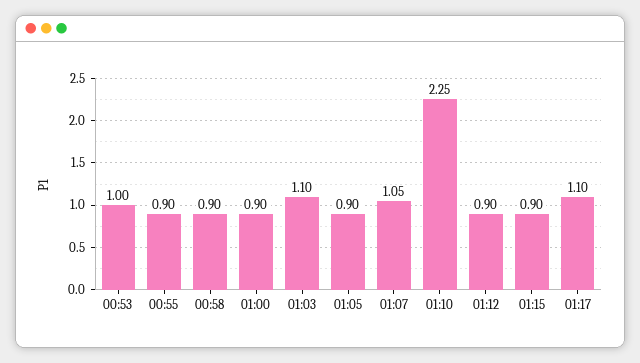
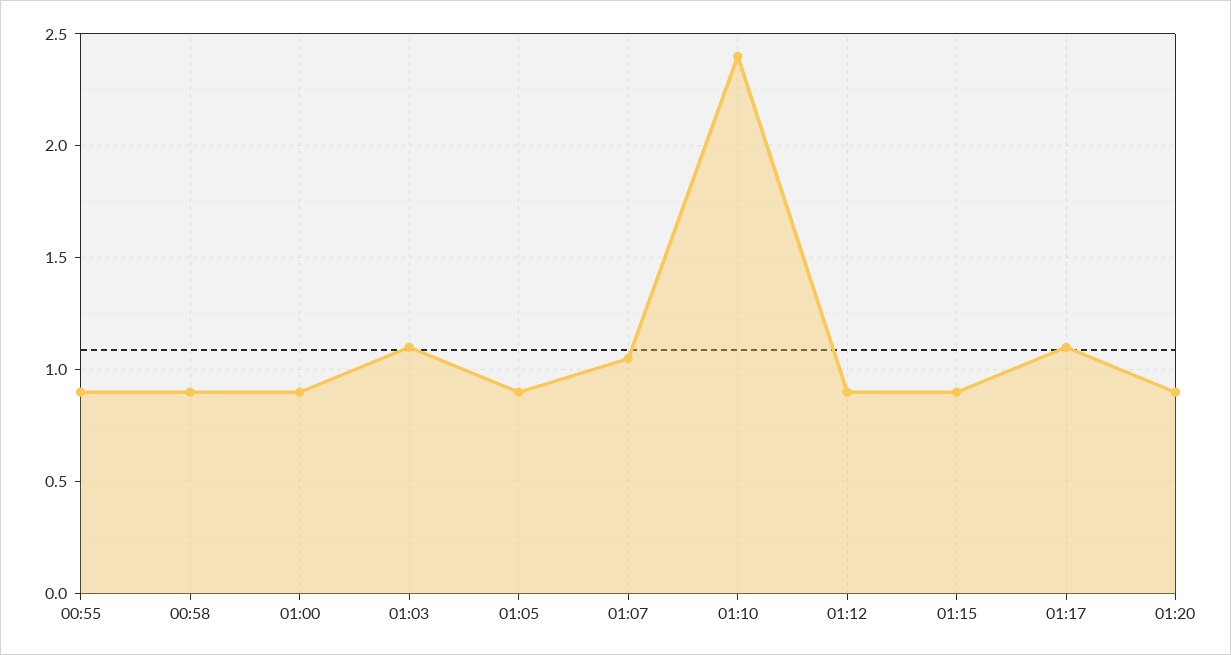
00:53: 1 -> none
01:10: 2.25 -> 2.4
01:20: none -> 0.9

